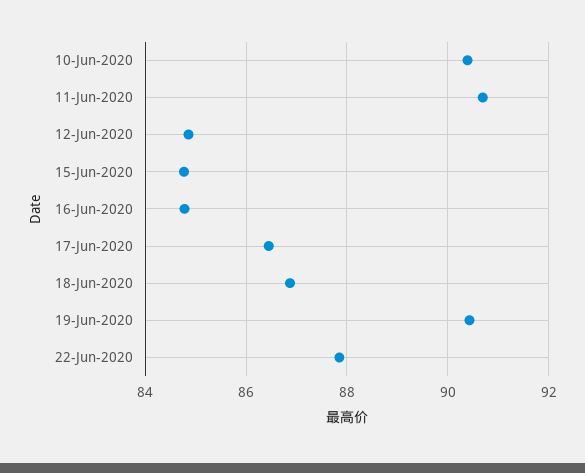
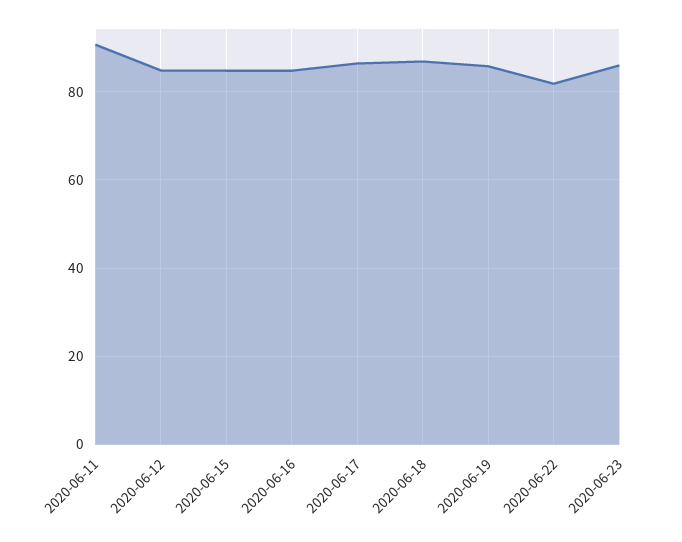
10-Jun-2020: 90.4 -> none
19-Jun-2020: 90.4 -> 86
22-Jun-2020: 87.8 -> 82
2020-06-23: none -> 86

